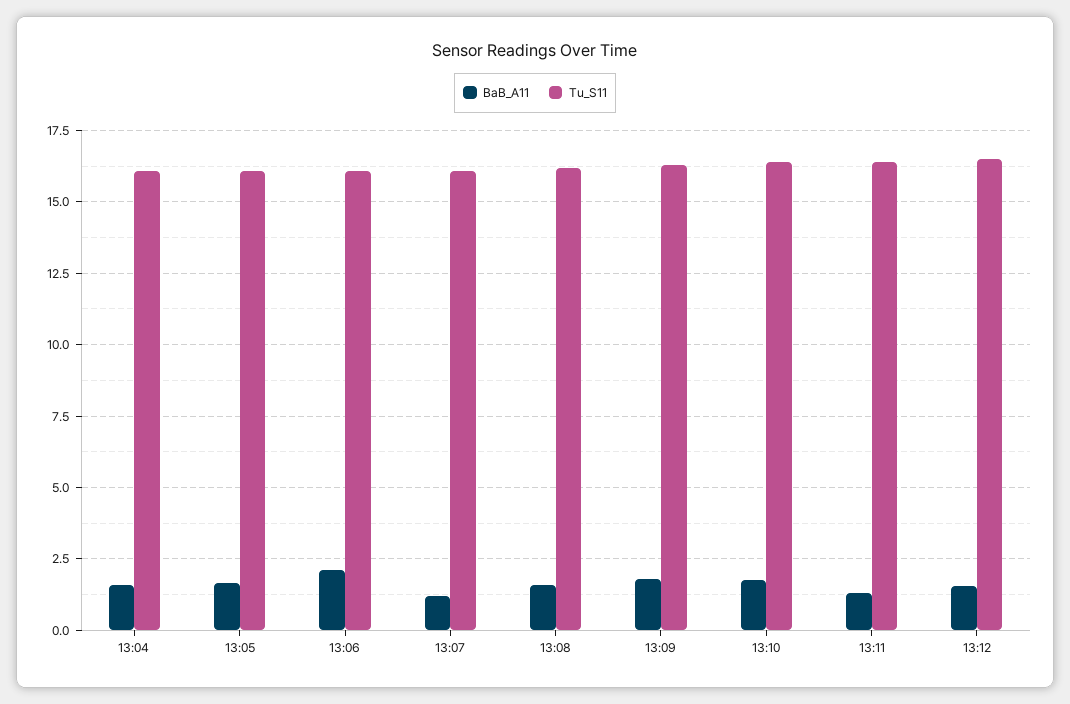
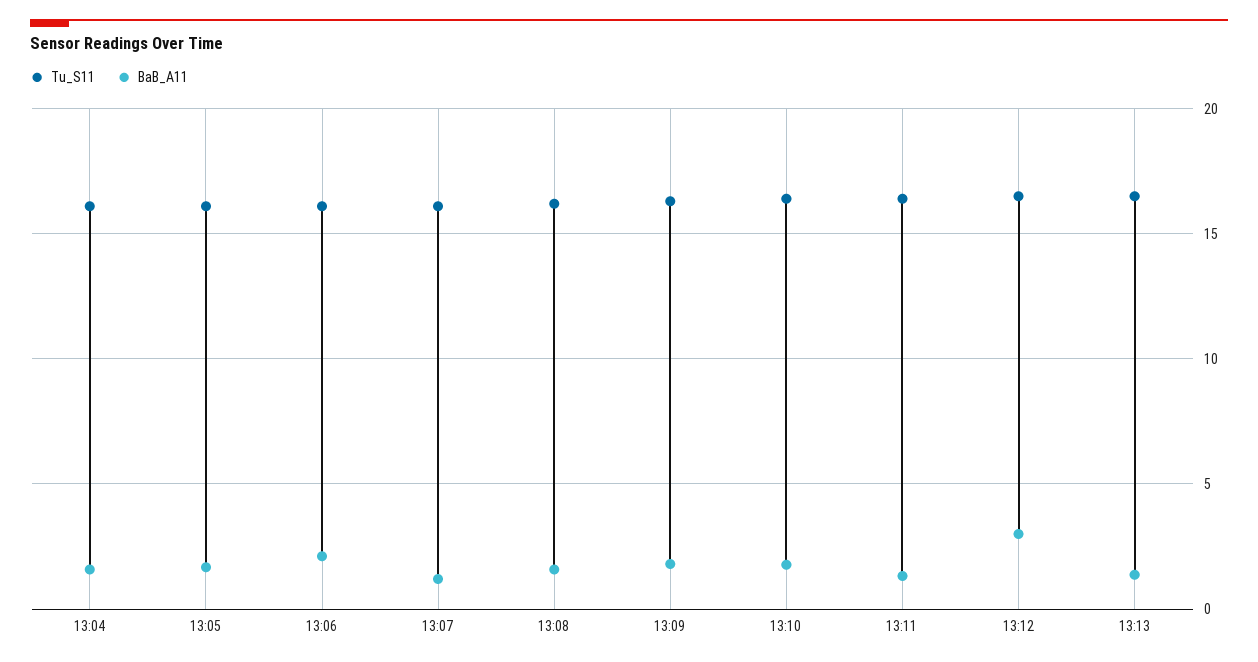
BaB_A11, 13:12: 1.5 -> 3
Tu_S11, 13:13: none -> 16.5
BaB_A11, 13:13: none -> 1.5

